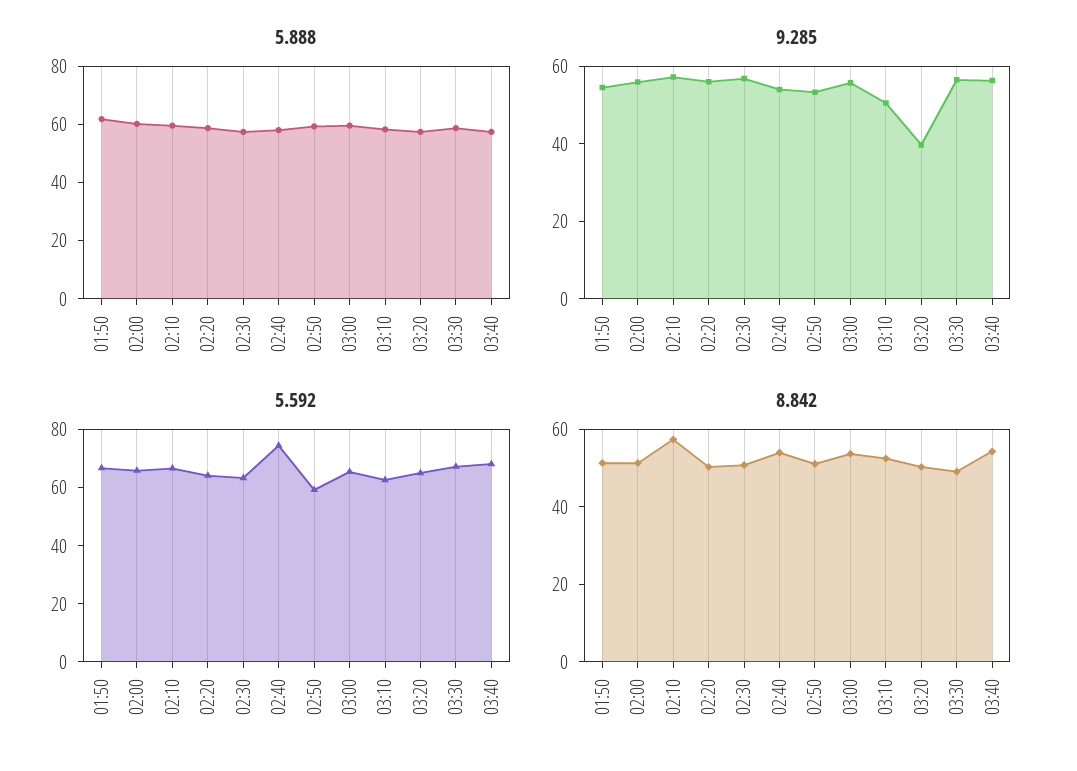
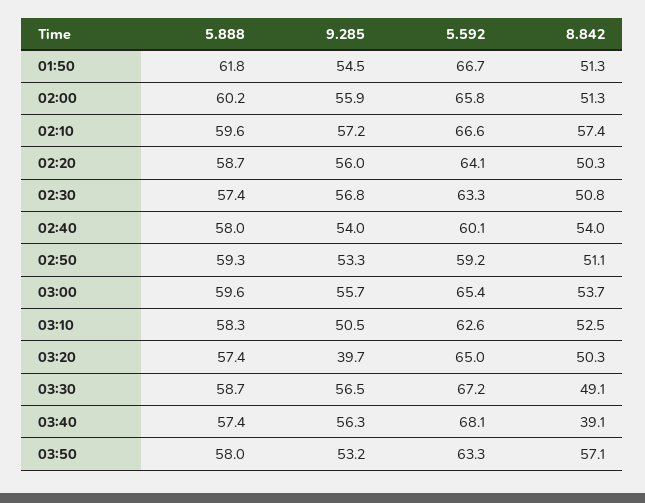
5.592, 02:40: 75 -> 60.1
8.842, 03:40: 55 -> 39.1
5.888, 03:50: none -> 58
9.285, 03:50: none -> 53.2
5.592, 03:50: none -> 63.3
8.842, 03:50: none -> 57.1

